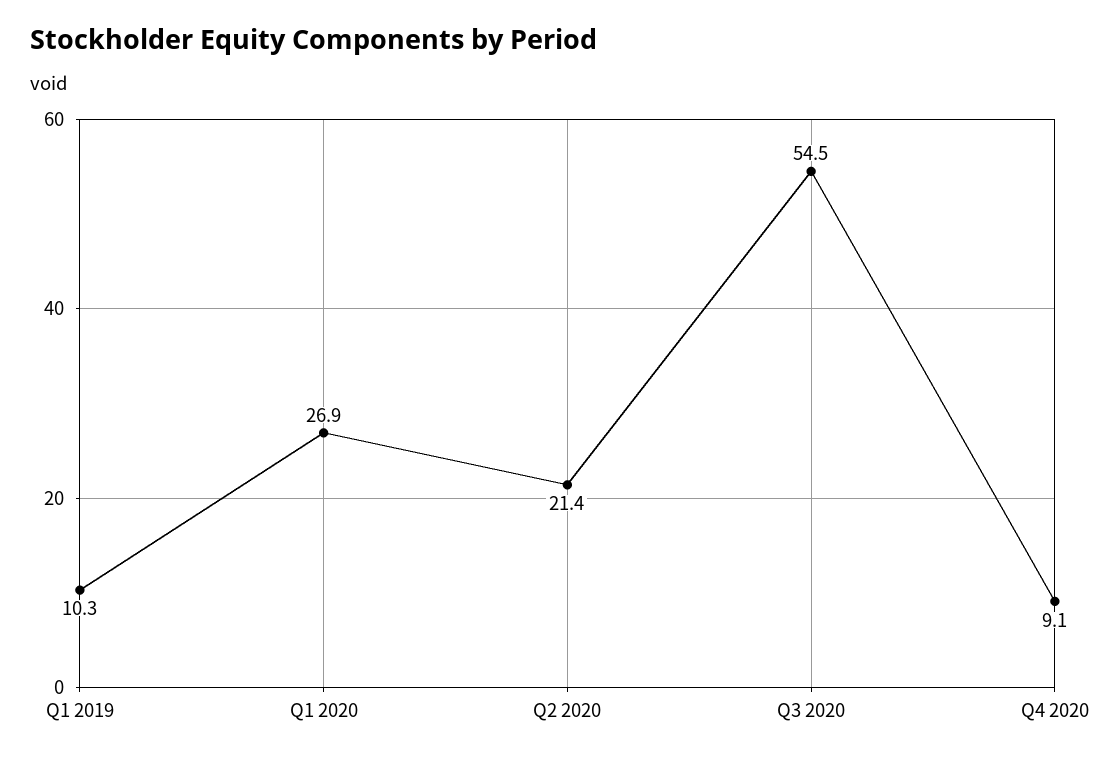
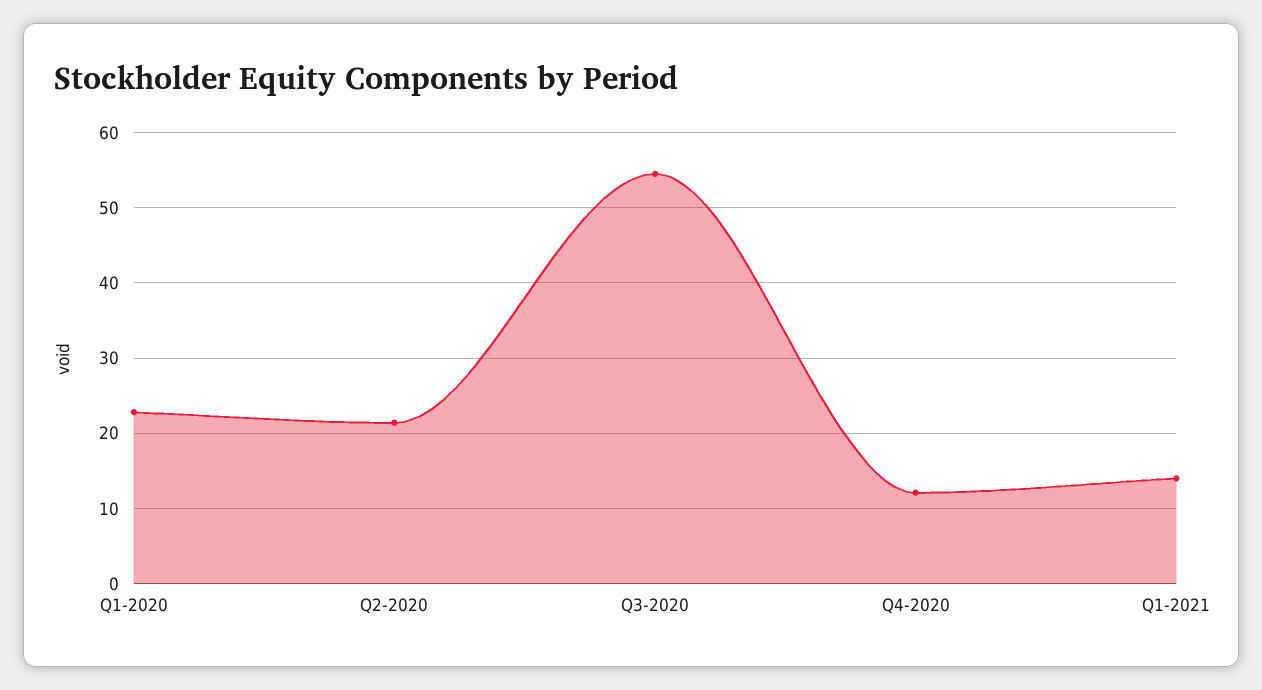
Q1 2019: 10.3 -> none
Q1 2020: 26.9 -> 23
Q4 2020: 9.1 -> 12
Q1-2021: none -> 14

